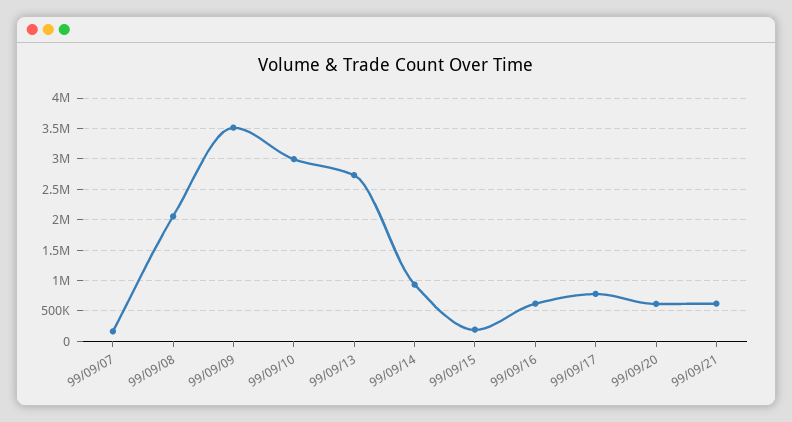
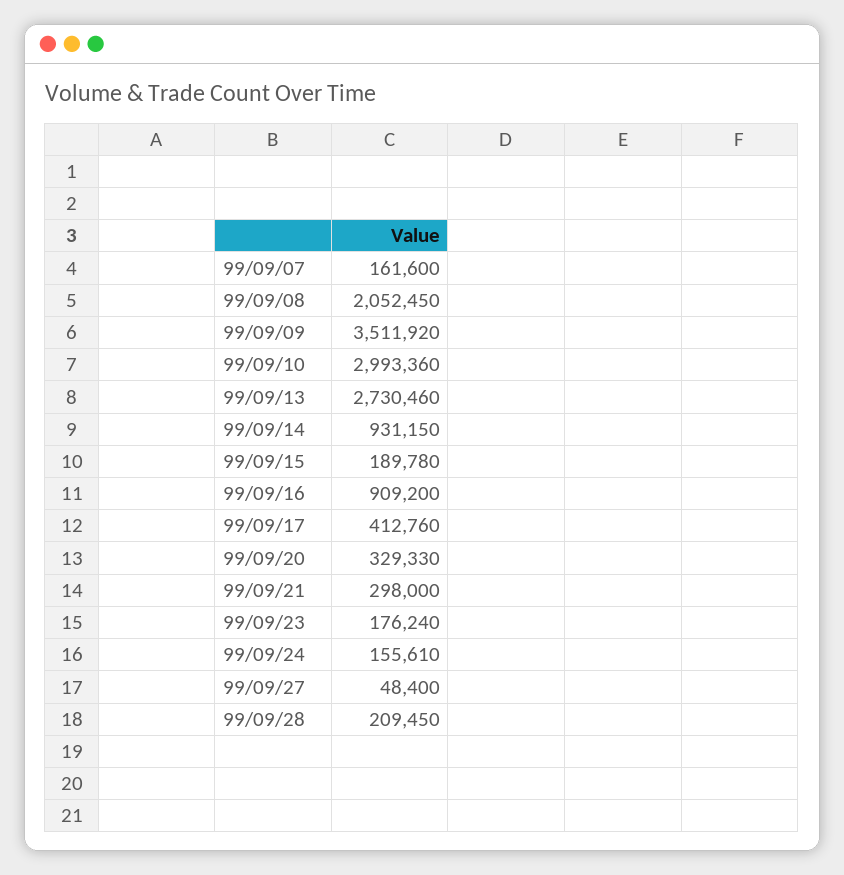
99/09/16: 600000 -> 909200
99/09/17: 800000 -> 412760
99/09/20: 600000 -> 329330
99/09/21: 600000 -> 298000
99/09/23: none -> 176240
99/09/24: none -> 155610
99/09/27: none -> 48400
99/09/28: none -> 209450

